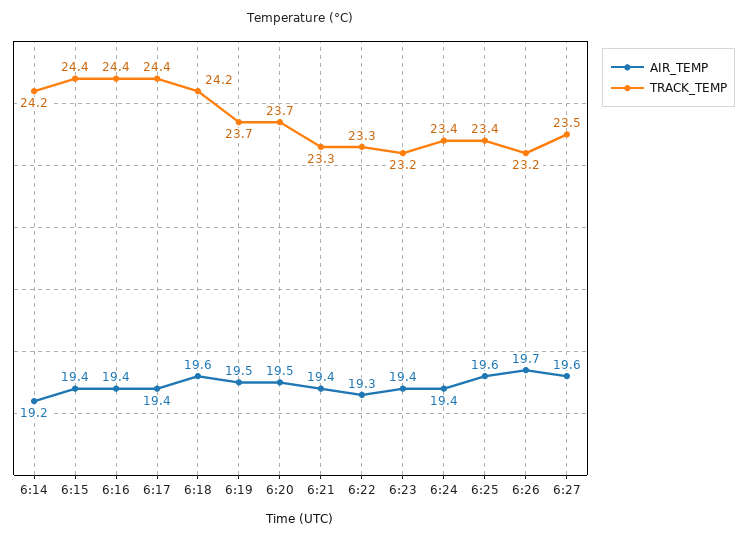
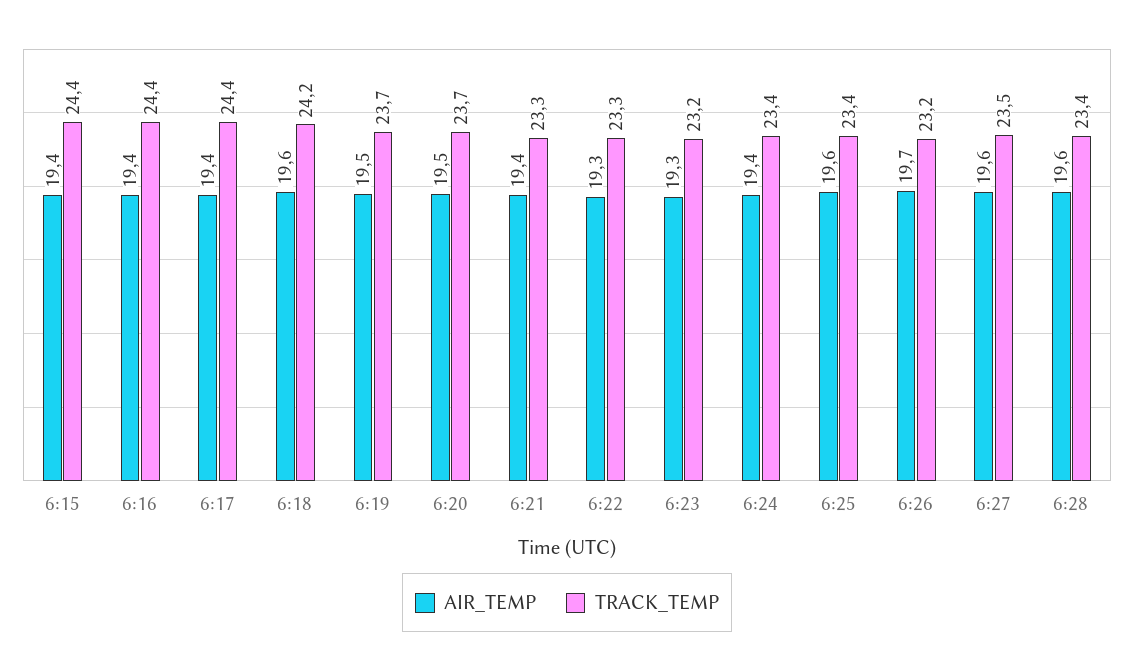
AIR_TEMP, 6:14: 19.2 -> none
TRACK_TEMP, 6:14: 24.2 -> none
AIR_TEMP, 6:23: 19.4 -> 19.3
AIR_TEMP, 6:28: none -> 19.6
TRACK_TEMP, 6:28: none -> 23.4

